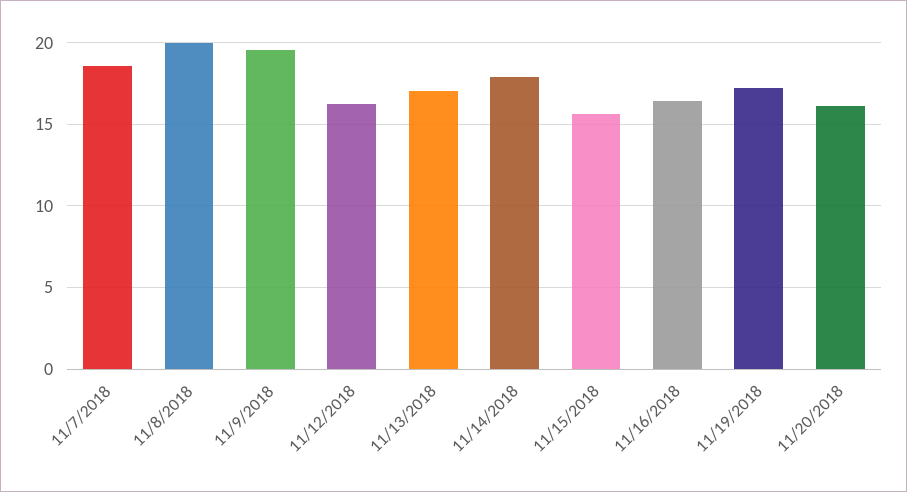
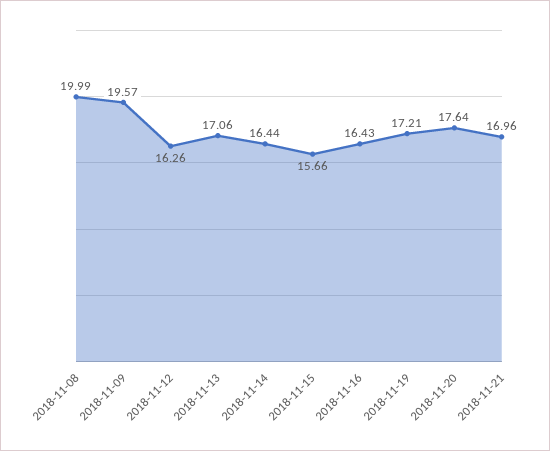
11/7/2018: 18.5 -> none
11/14/2018: 18 -> 16.44
11/20/2018: 16 -> 17.64
2018-11-21: none -> 16.96

